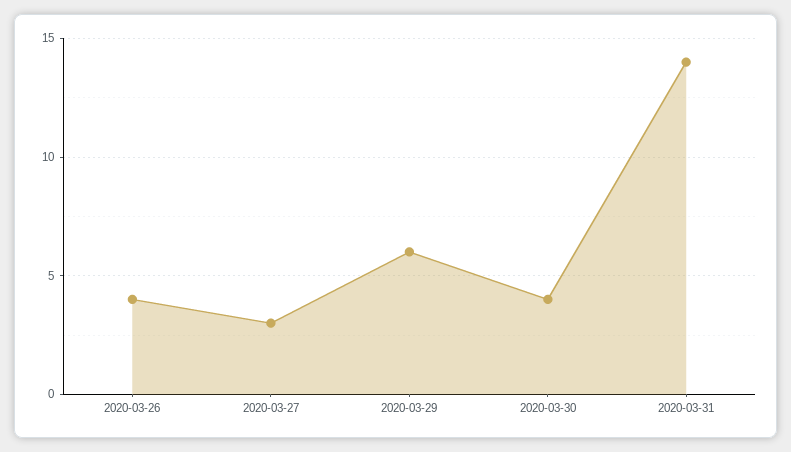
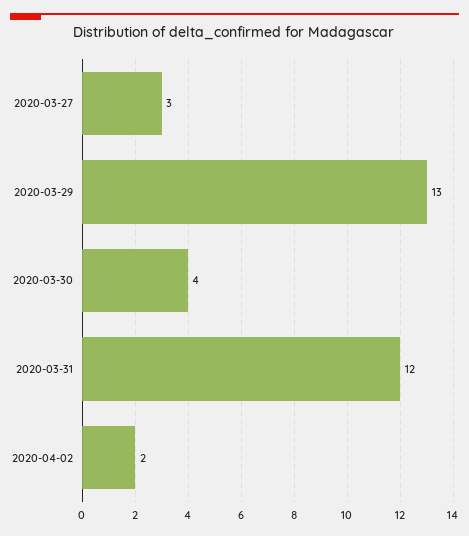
2020-03-26: 4 -> none
2020-03-29: 6 -> 13
2020-03-31: 14 -> 12
2020-04-02: none -> 2

